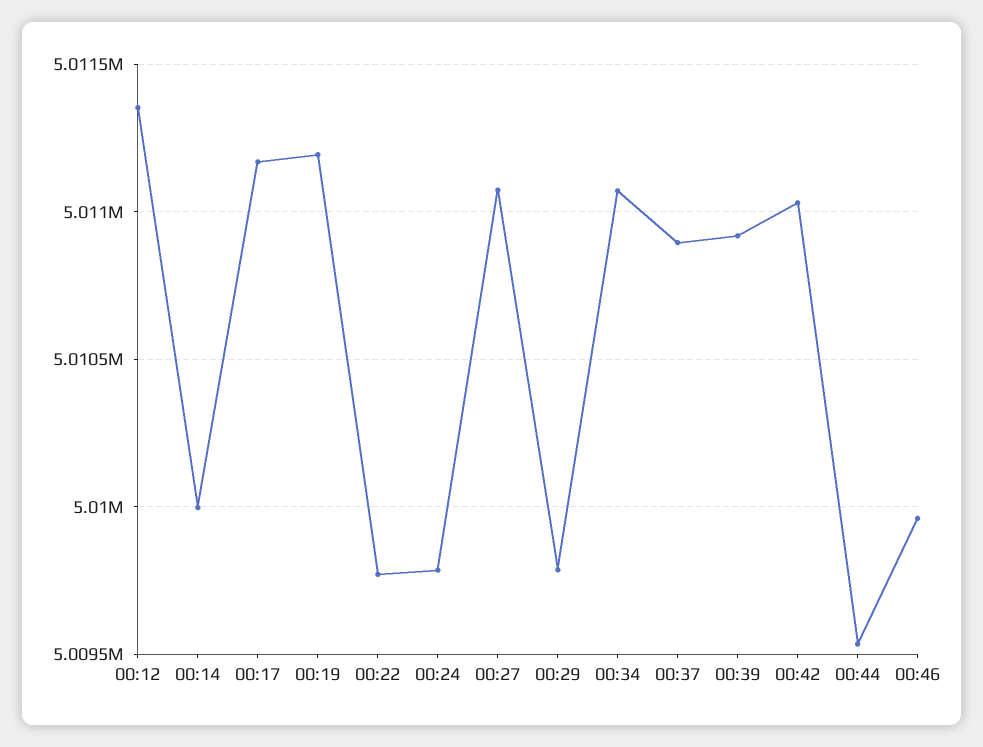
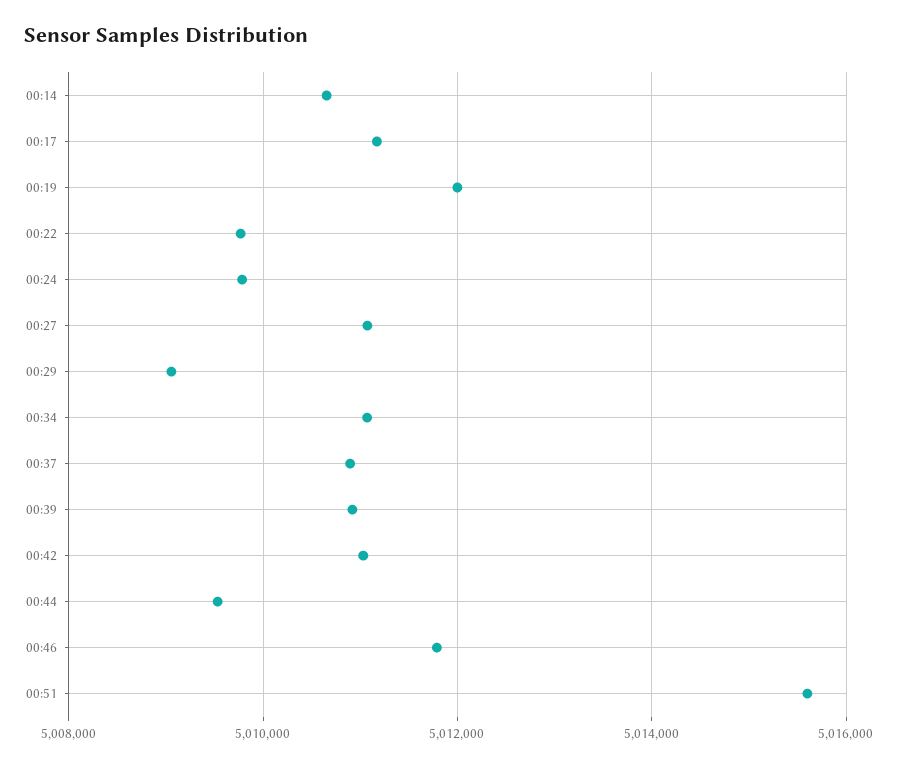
00:12: 5011350 -> none
00:14: 5010000 -> 5010600
00:19: 5011200 -> 5012000
00:29: 5009800 -> 5009000
00:46: 5009950 -> 5011800
00:51: none -> 5015600

